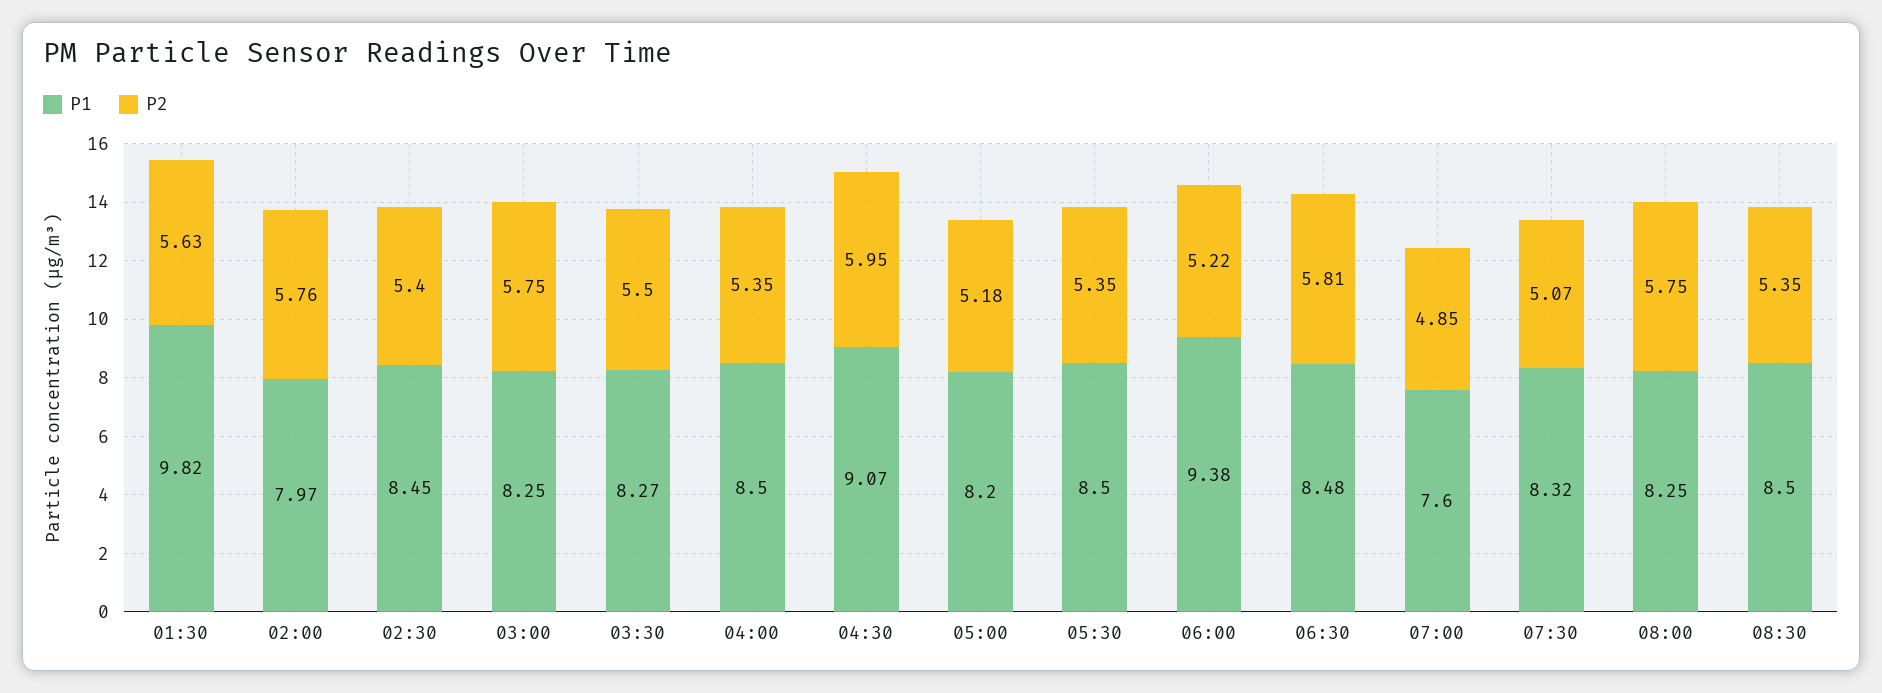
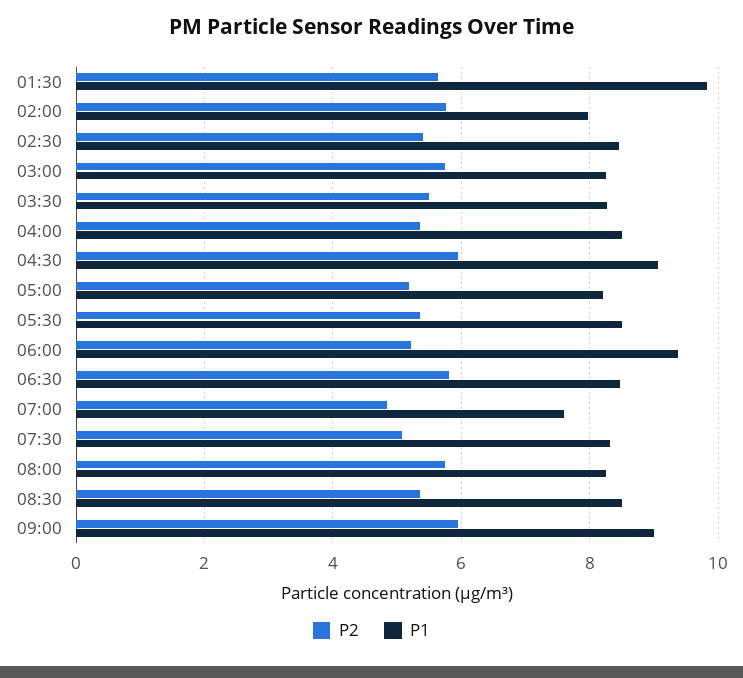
P2, 09:00: none -> 6
P1, 09:00: none -> 9

